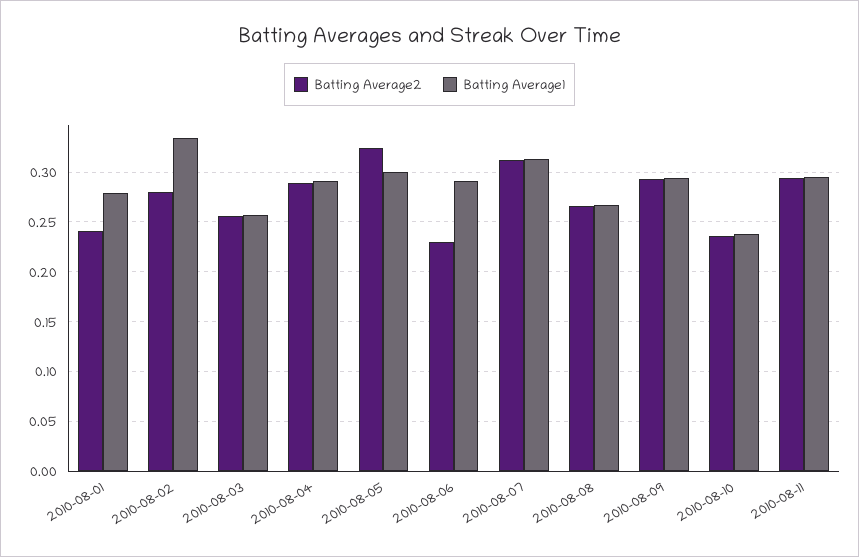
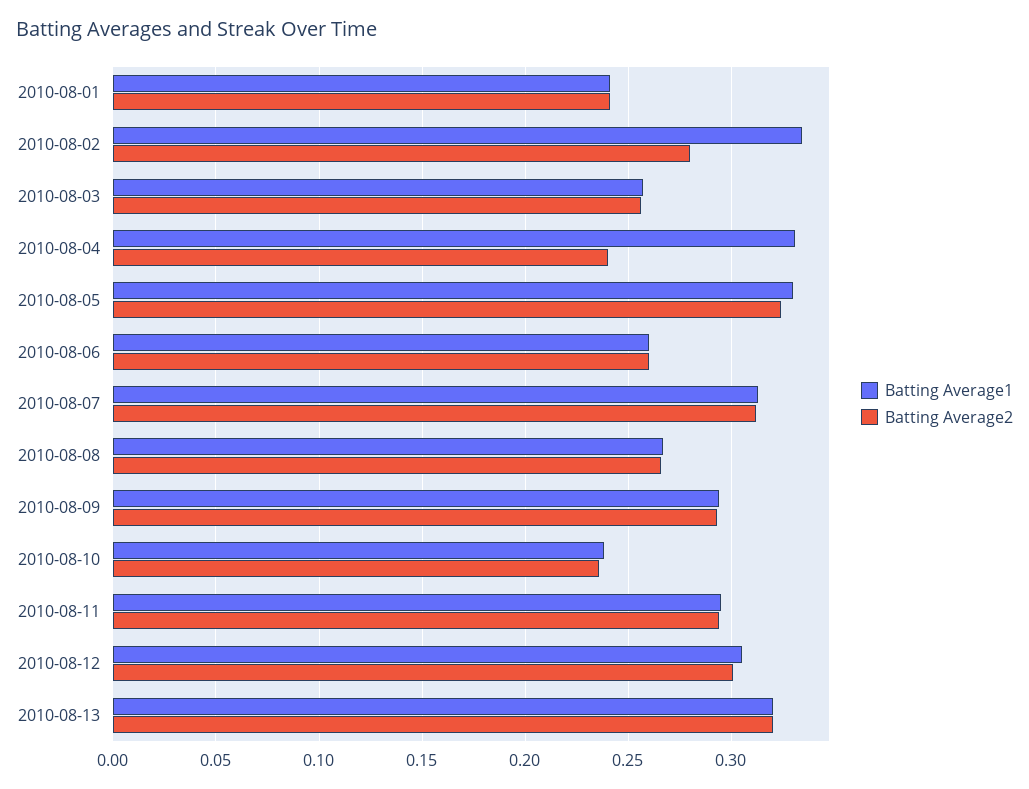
Batting Average1, 2010-08-01: 0.28 -> 0.24
Batting Average2, 2010-08-04: 0.29 -> 0.24
Batting Average1, 2010-08-04: 0.29 -> 0.33
Batting Average1, 2010-08-05: 0.3 -> 0.33
Batting Average2, 2010-08-06: 0.23 -> 0.26
Batting Average1, 2010-08-06: 0.29 -> 0.26
Batting Average1, 2010-08-12: none -> 0.305
Batting Average2, 2010-08-12: none -> 0.3
Batting Average1, 2010-08-13: none -> 0.32
Batting Average2, 2010-08-13: none -> 0.32

